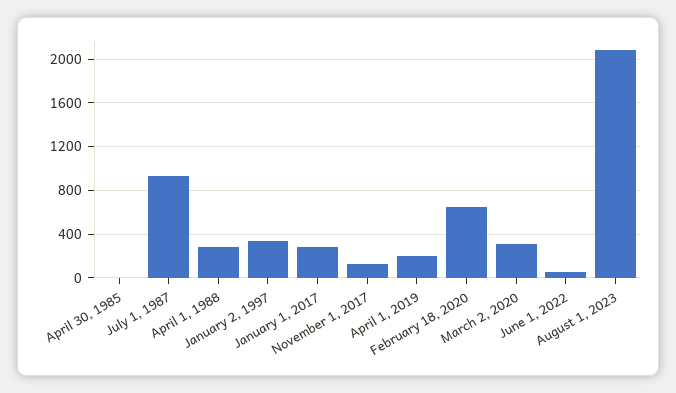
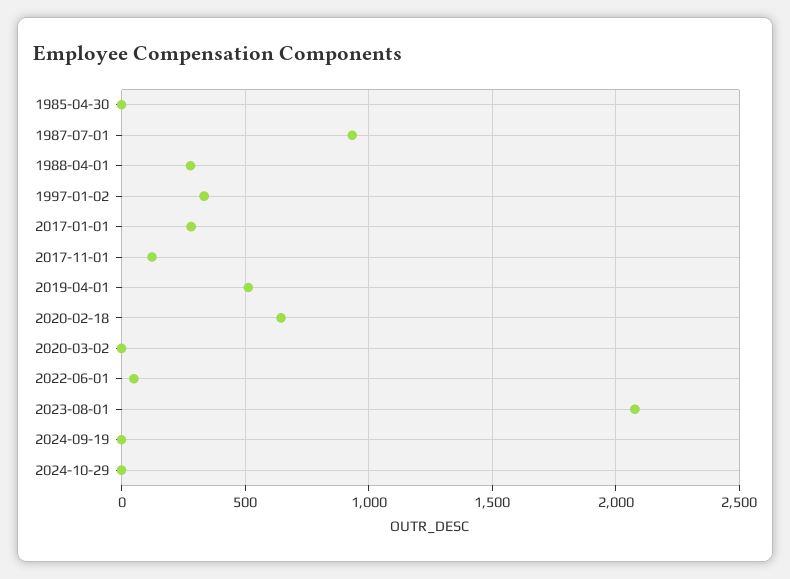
April 1, 2019: 200 -> 500
March 2, 2020: 300 -> 0
2024-09-19: none -> 0
2024-10-29: none -> 0

